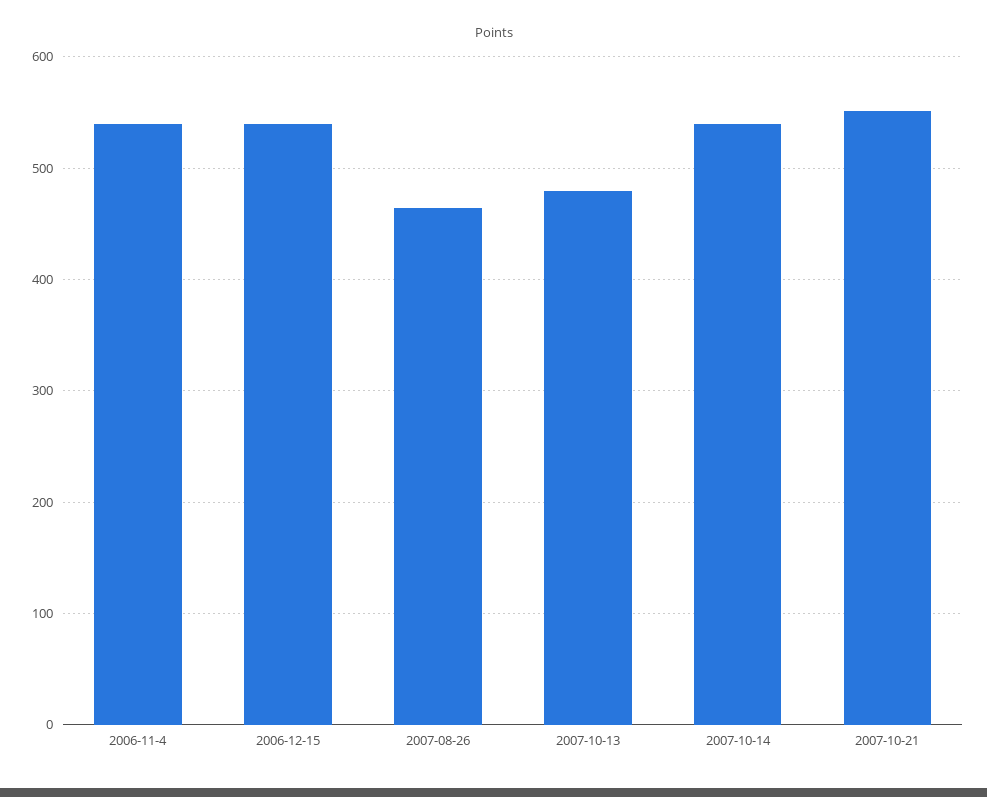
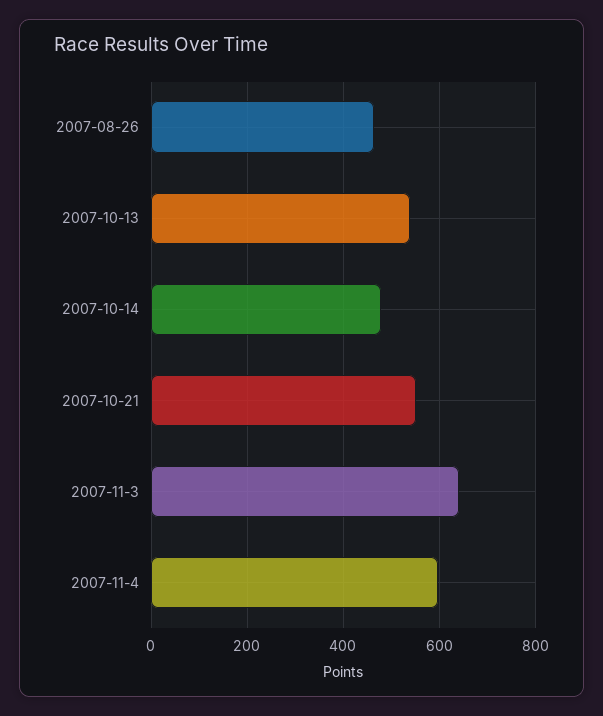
2006-11-4: 540 -> none
2006-12-15: 540 -> none
2007-10-13: 480 -> 540
2007-10-14: 540 -> 480
2007-11-3: none -> 640
2007-11-4: none -> 600

